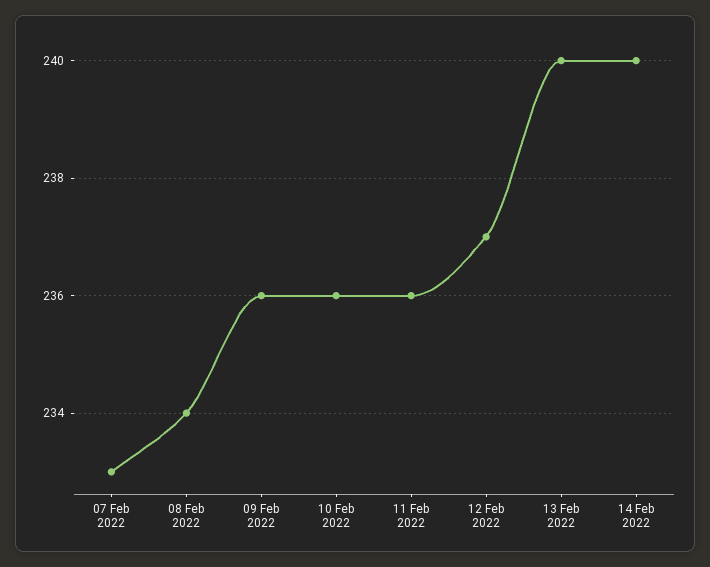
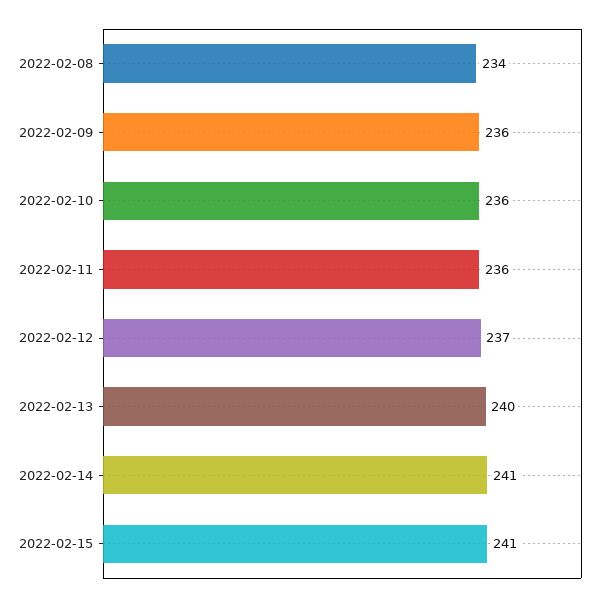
07 Feb 2022: 233 -> none
14 Feb 2022: 240 -> 241
2022-02-15: none -> 241

